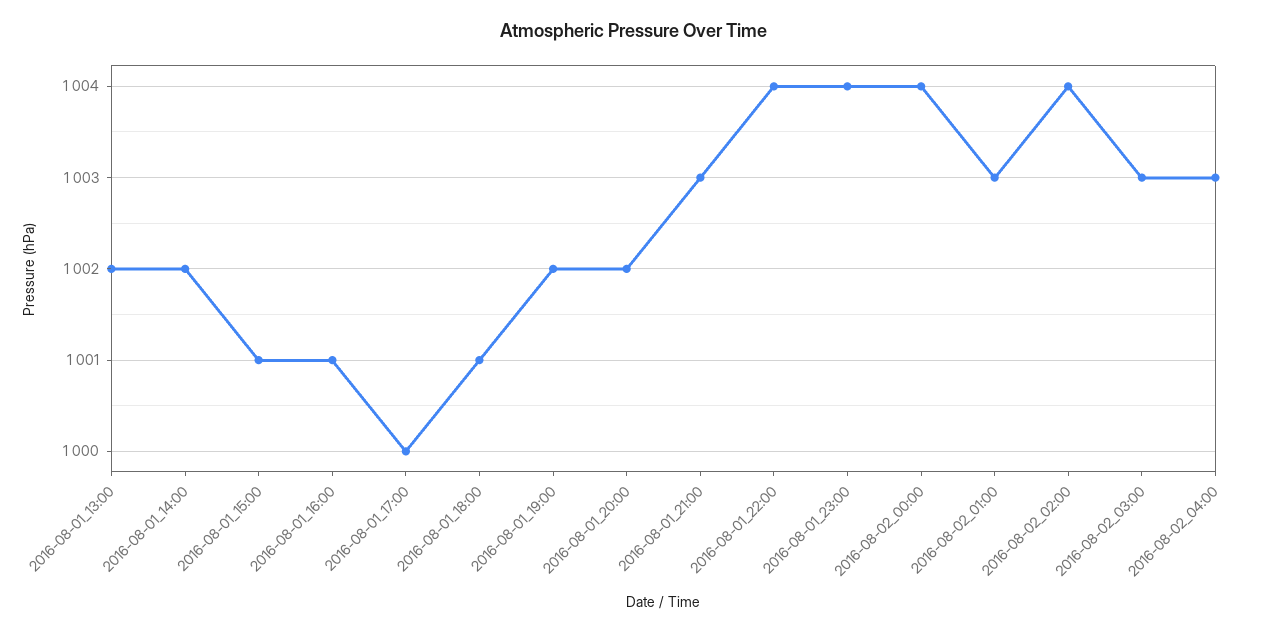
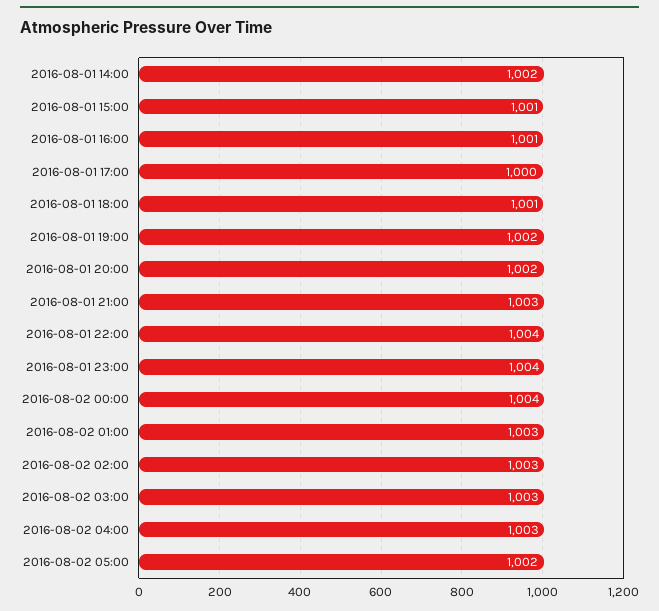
2016-08-01_13:00: 1002 -> none
2016-08-02_02:00: 1004 -> 1003
2016-08-02 05:00: none -> 1002

